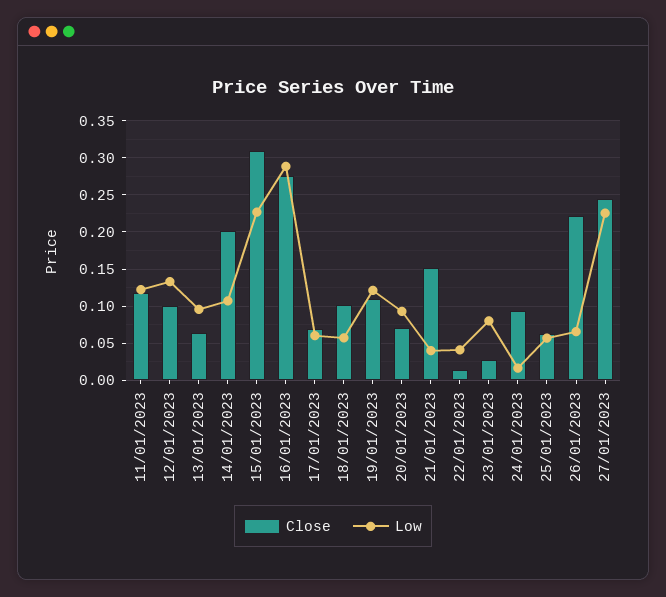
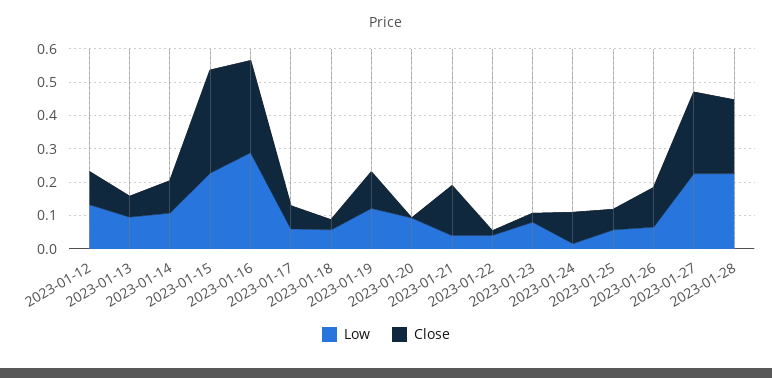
Close, 11/01/2023: 0.12 -> none
Low, 11/01/2023: 0.12 -> none
Close, 14/01/2023: 0.2 -> 0.1
Close, 18/01/2023: 0.1 -> 0.025
Close, 20/01/2023: 0.07 -> 0
Close, 26/01/2023: 0.22 -> 0.125
Low, 2023-01-28: none -> 0.225
Close, 2023-01-28: none -> 0.225

